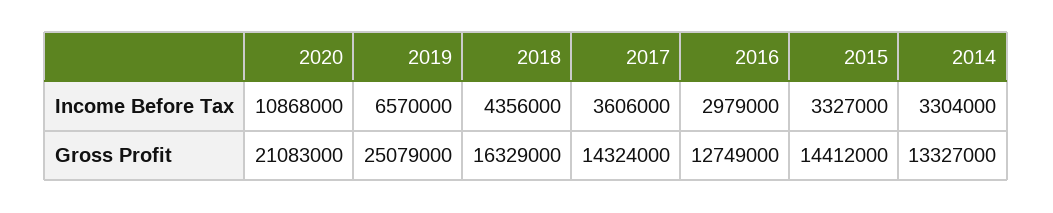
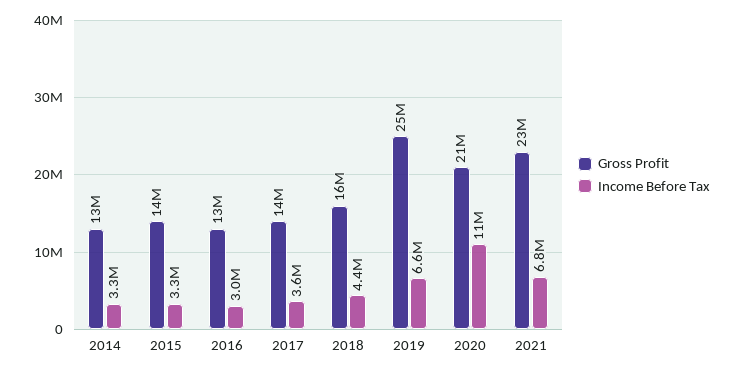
Gross Profit, 2021: none -> 23000000
Income Before Tax, 2021: none -> 6800000

